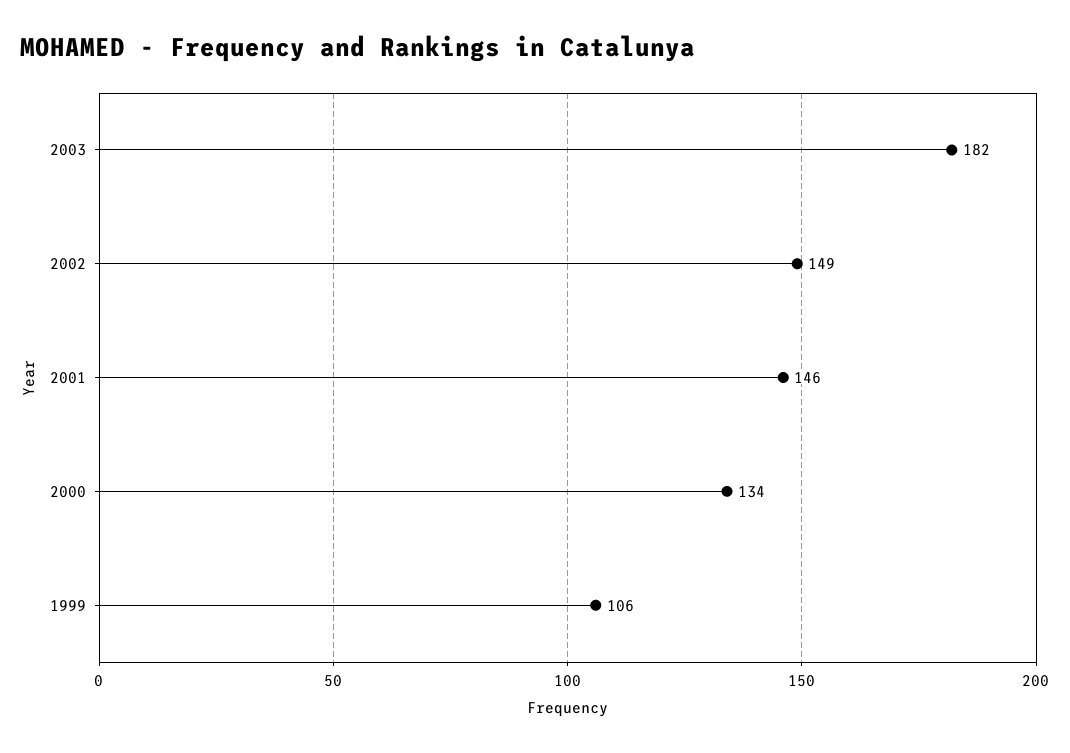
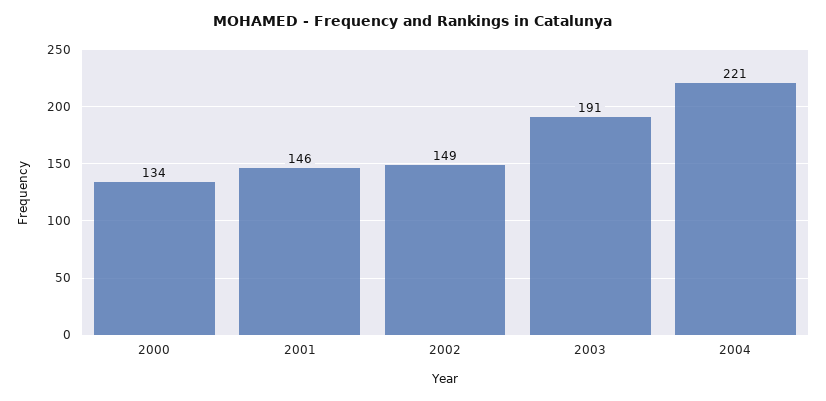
2003: 182 -> 191
1999: 106 -> none
2004: none -> 221

